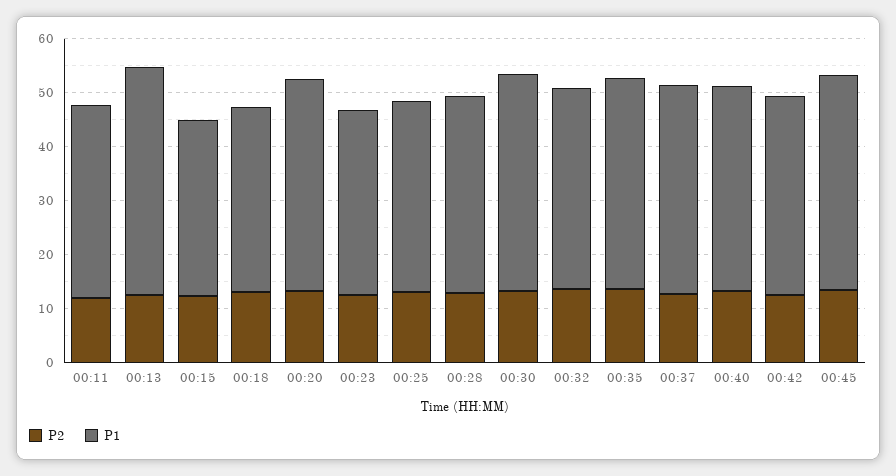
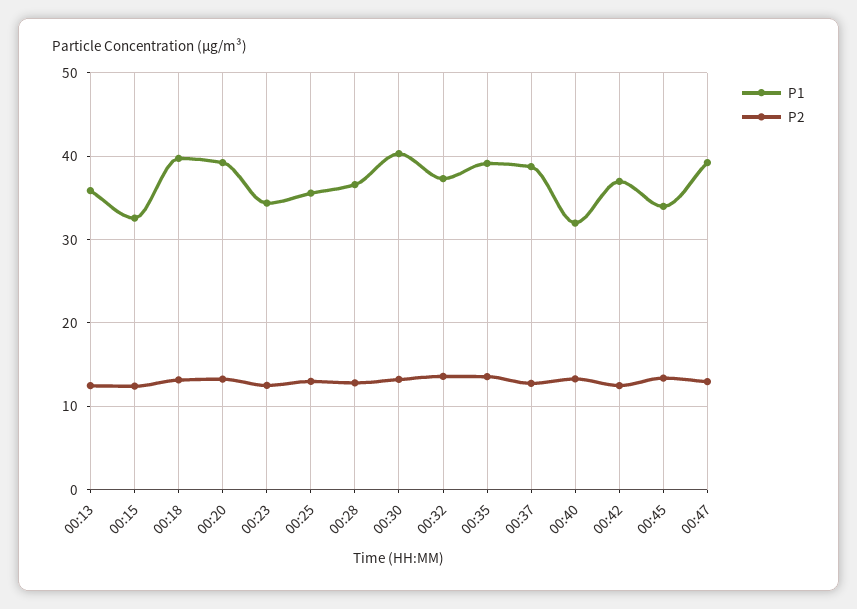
P2, 00:11: 12 -> none
P1, 00:11: 36 -> none
P1, 00:13: 42 -> 36
P1, 00:18: 34 -> 40
P1, 00:40: 38 -> 32
P1, 00:45: 40 -> 34
P1, 00:47: none -> 39
P2, 00:47: none -> 13

